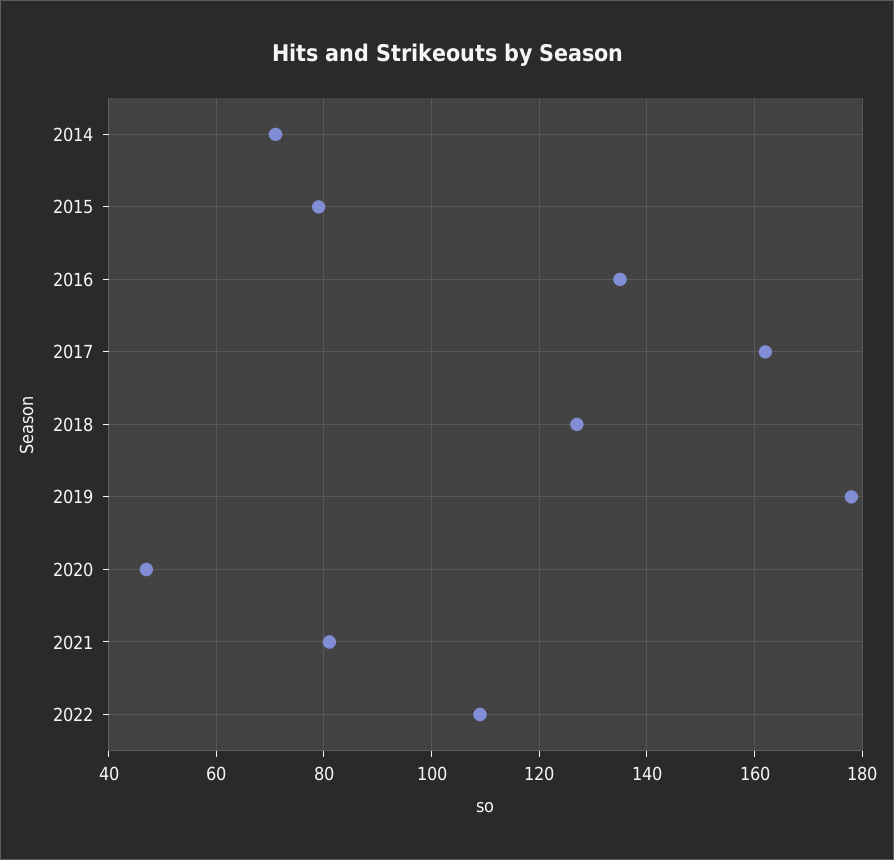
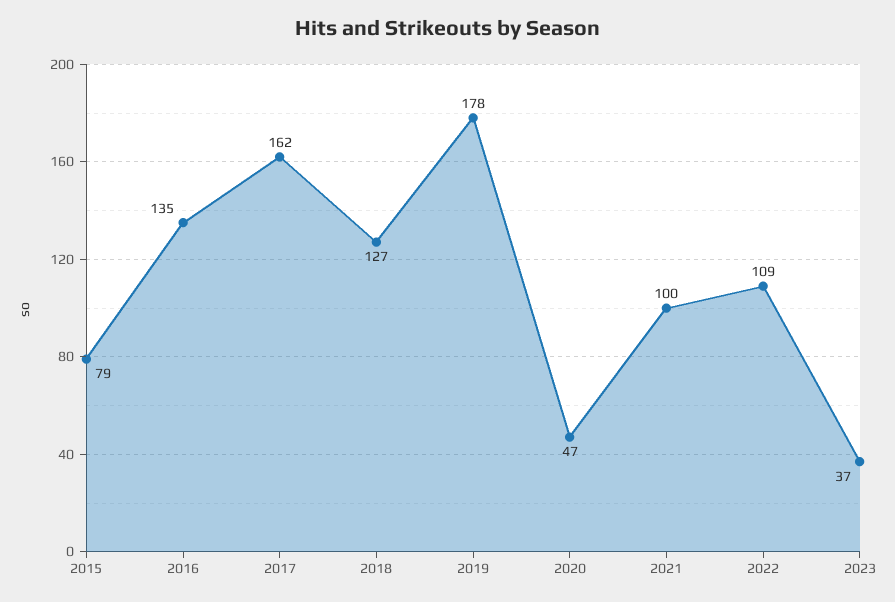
2014: 70 -> none
2021: 80 -> 100
2023: none -> 37

